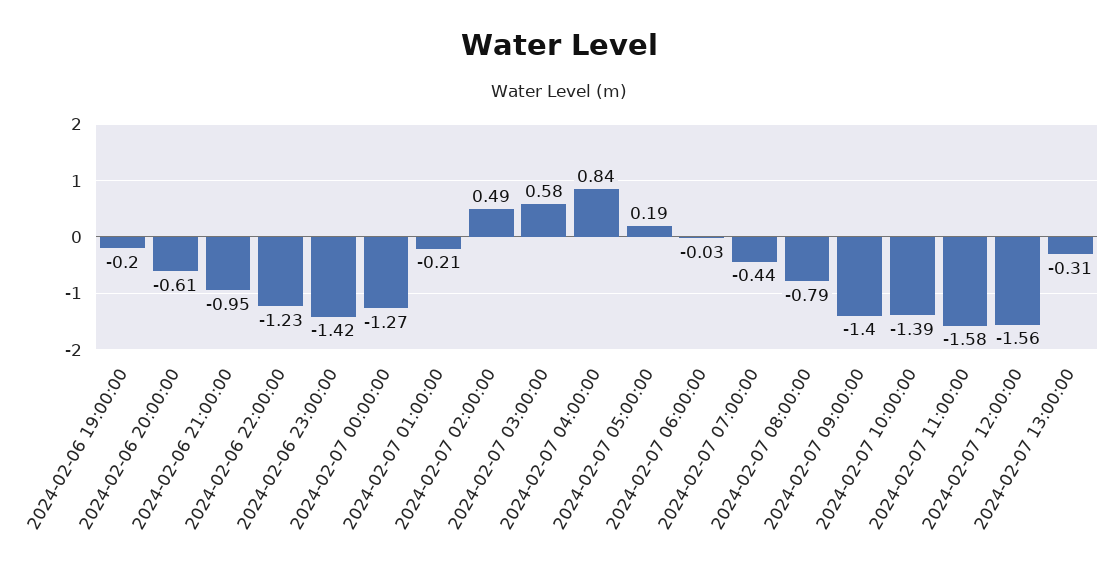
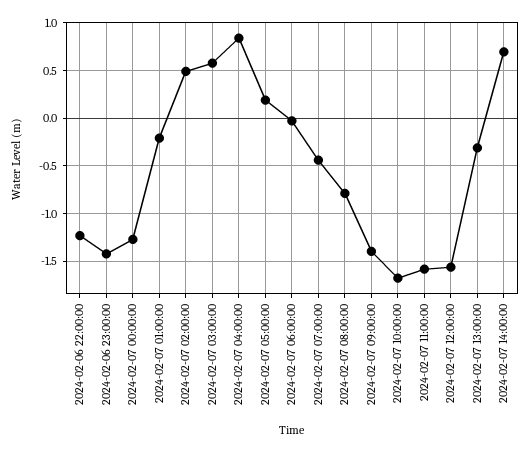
2024-02-06 19:00:00: -0.2 -> none
2024-02-06 20:00:00: -0.61 -> none
2024-02-06 21:00:00: -0.95 -> none
2024-02-07 10:00:00: -1.39 -> -1.7
2024-02-07 14:00:00: none -> 0.7

